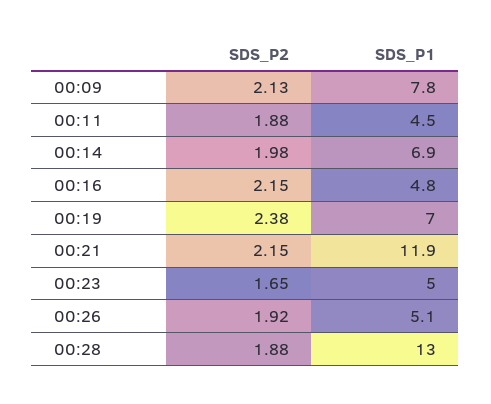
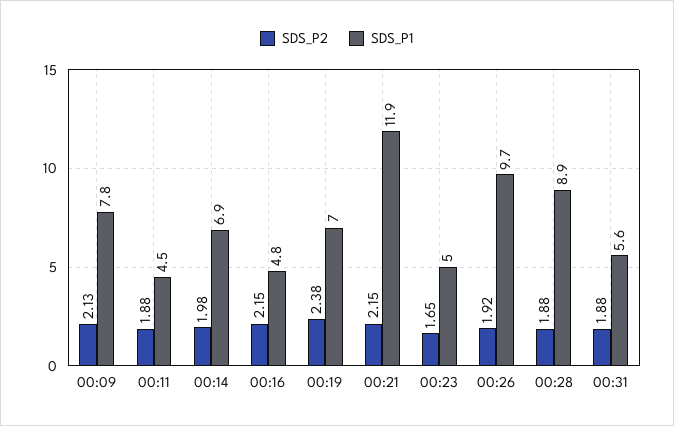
SDS_P1, 00:26: 5.1 -> 9.7
SDS_P1, 00:28: 13 -> 8.9
SDS_P2, 00:31: none -> 1.88
SDS_P1, 00:31: none -> 5.6

